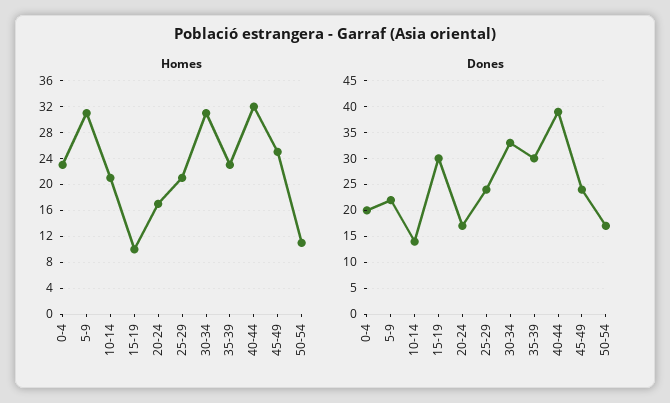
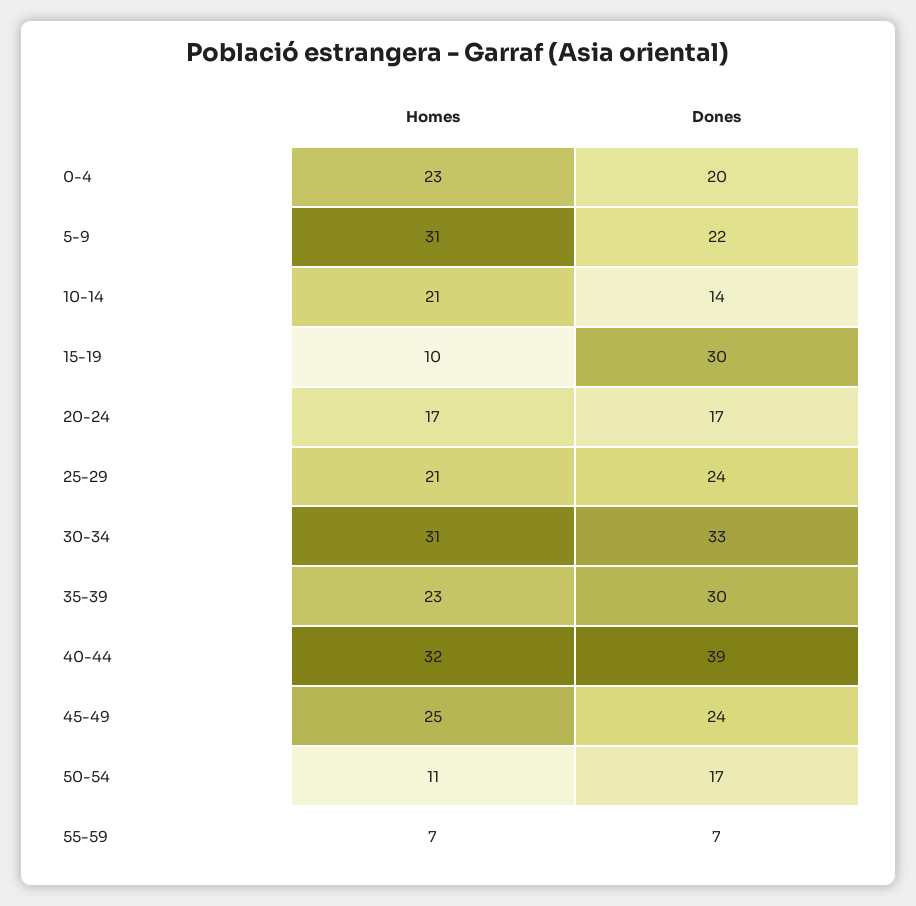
Homes, 55-59: none -> 7
Dones, 55-59: none -> 7

